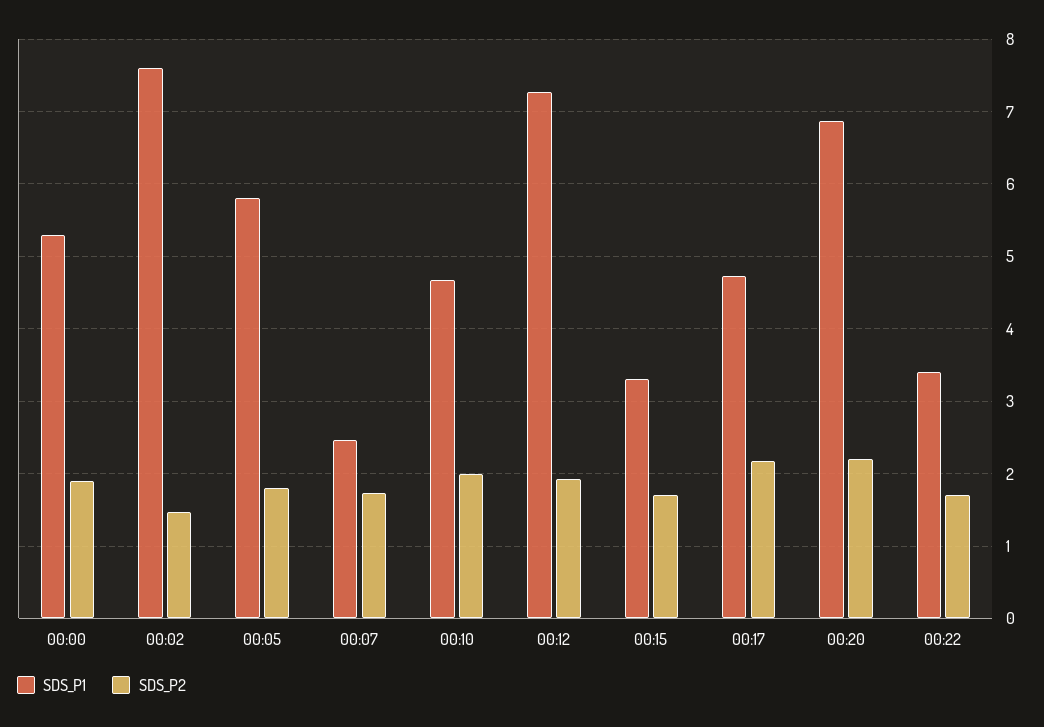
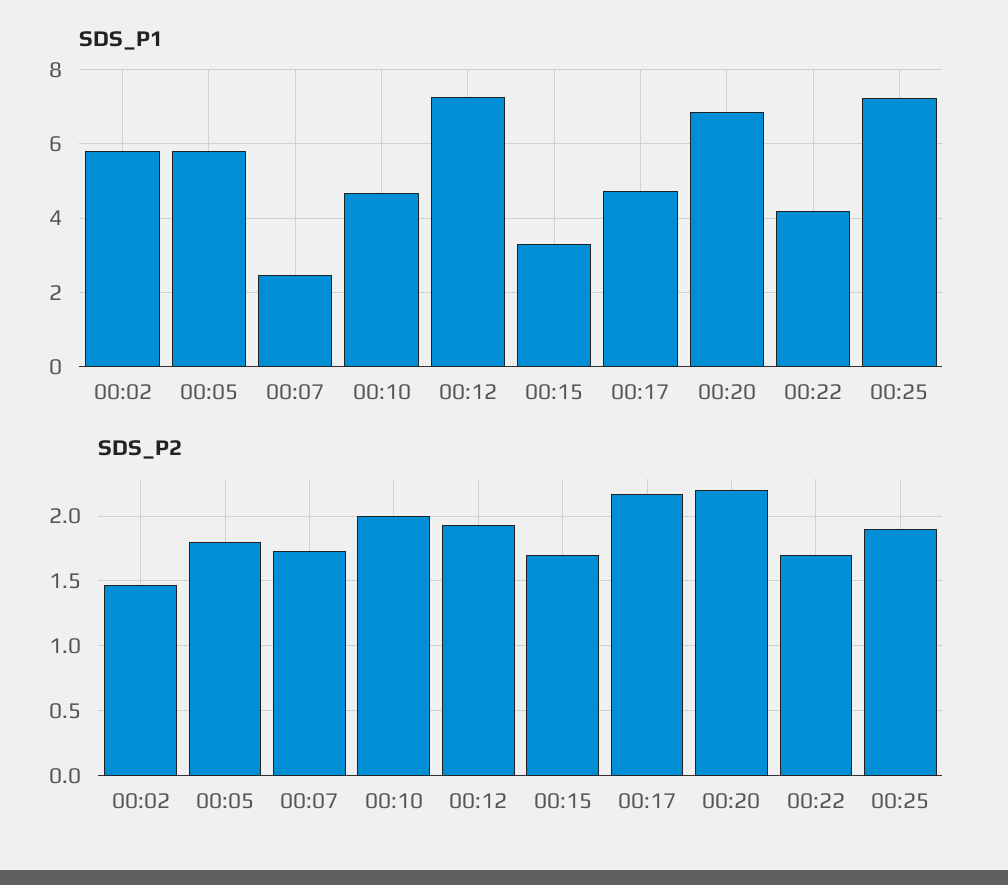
SDS_P1, 00:00: 5.3 -> none
SDS_P2, 00:00: 1.9 -> none
SDS_P1, 00:02: 7.6 -> 5.8
SDS_P1, 00:22: 3.4 -> 4.2
SDS_P1, 00:25: none -> 7.2
SDS_P2, 00:25: none -> 1.9

